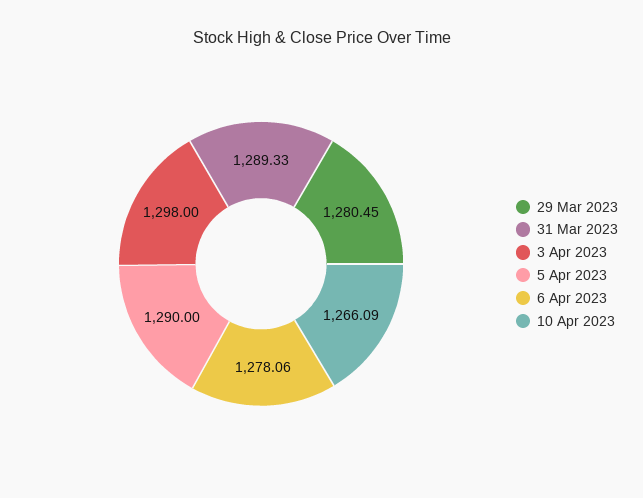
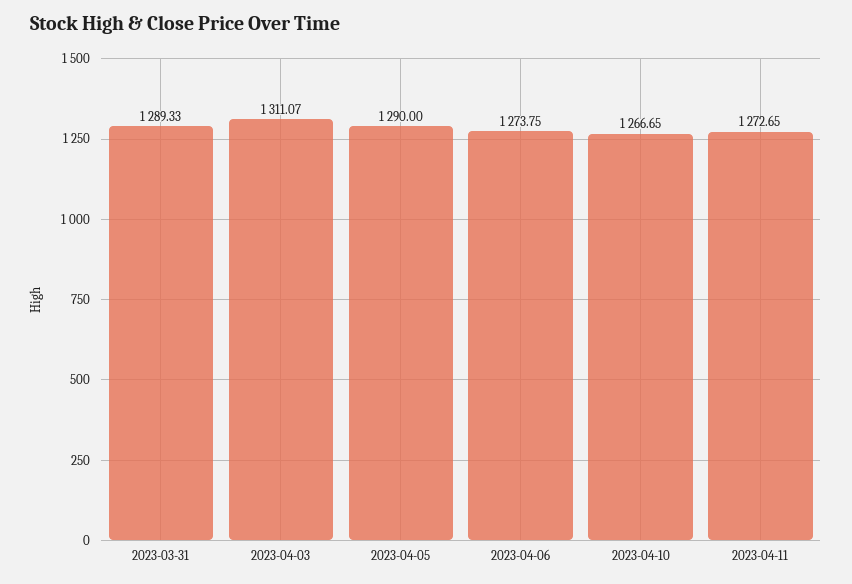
29 Mar 2023: 1280.45 -> none
3 Apr 2023: 1298 -> 1311.07
6 Apr 2023: 1278.06 -> 1273.75
10 Apr 2023: 1266.09 -> 1266.65
2023-04-11: none -> 1272.65

